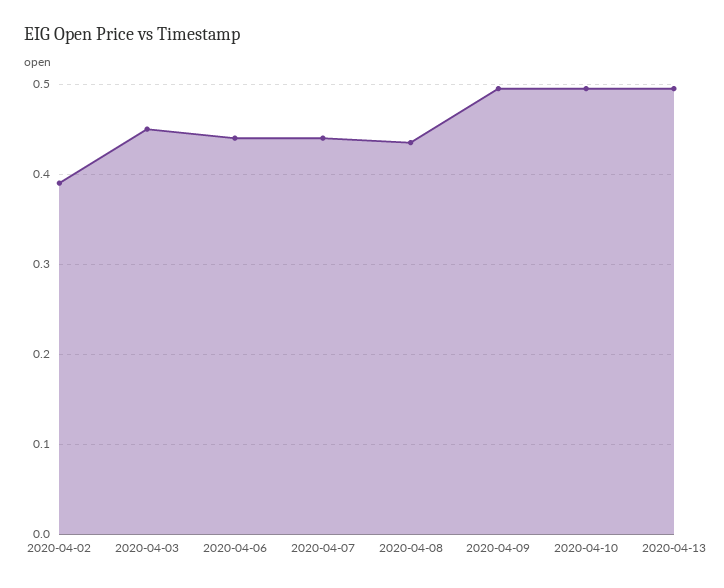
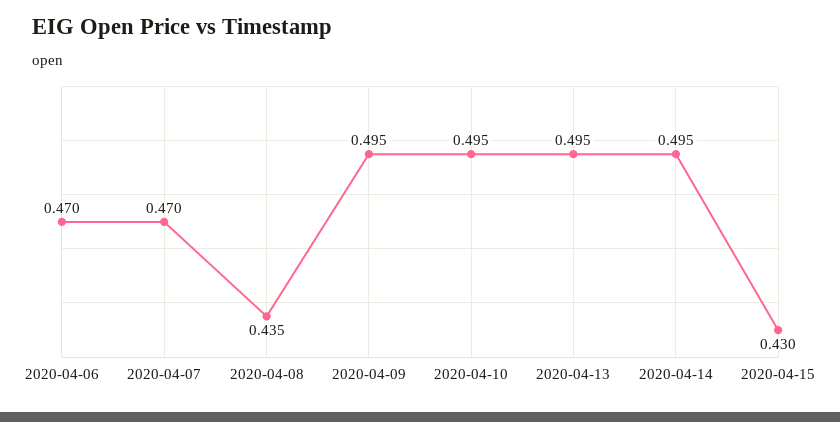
2020-04-02: 0.39 -> none
2020-04-03: 0.45 -> none
2020-04-06: 0.44 -> 0.47
2020-04-07: 0.44 -> 0.47
2020-04-14: none -> 0.495
2020-04-15: none -> 0.43

